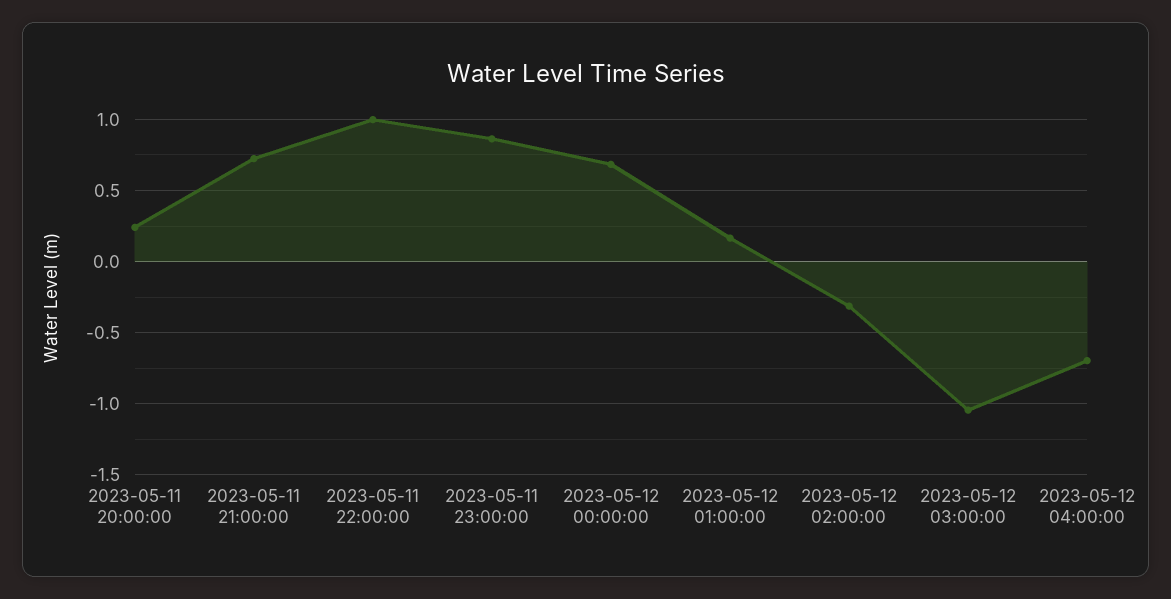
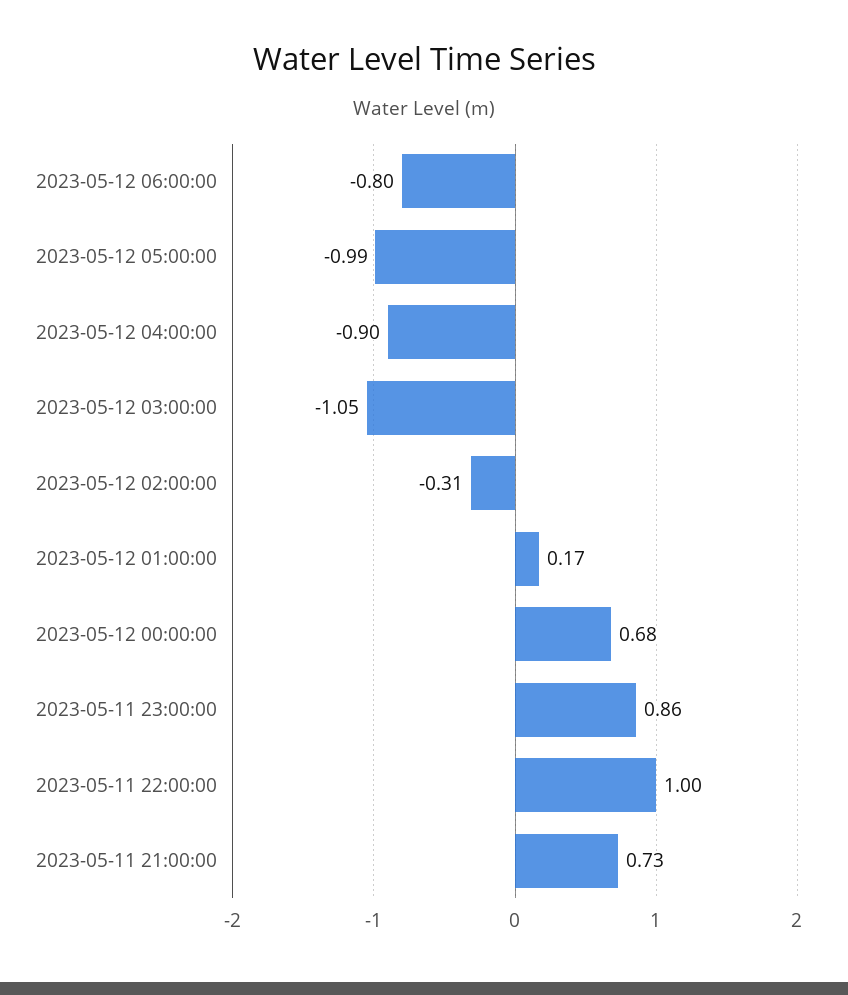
2023-05-11 20:00:00: 0.25 -> none
2023-05-12 04:00:00: -0.7 -> -0.9
2023-05-12 06:00:00: none -> -0.8
2023-05-12 05:00:00: none -> -0.99

